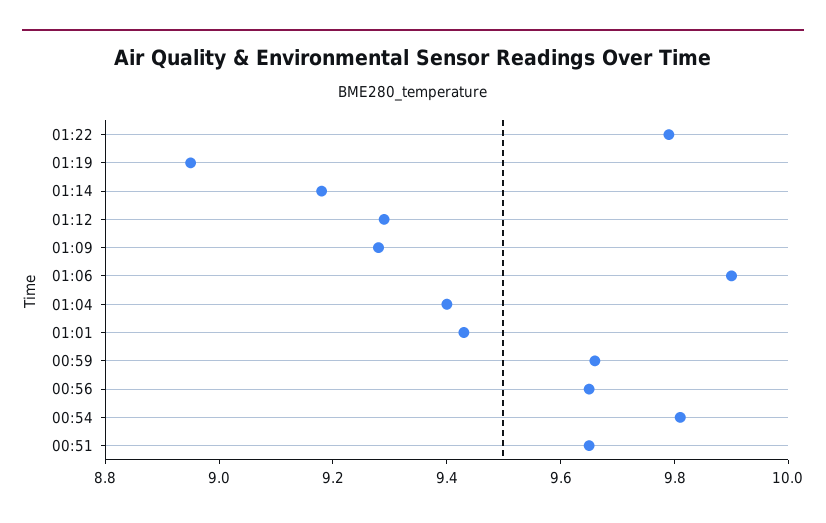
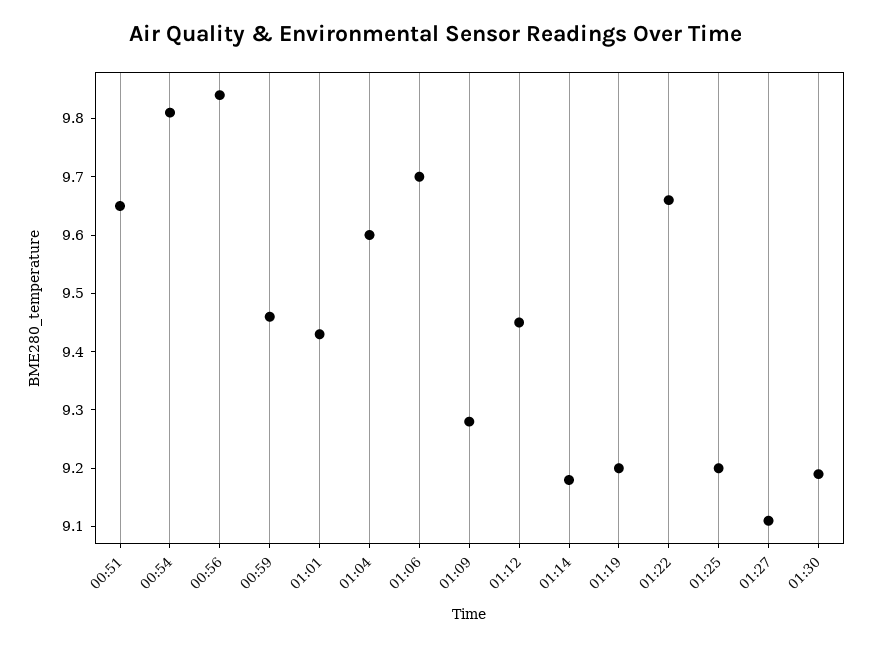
01:22: 9.8 -> 9.65
01:19: 8.95 -> 9.2
01:12: 9.3 -> 9.45
01:06: 9.9 -> 9.7
01:04: 9.4 -> 9.6
00:59: 9.65 -> 9.45
00:56: 9.65 -> 9.85
01:25: none -> 9.2
01:27: none -> 9.1
01:30: none -> 9.2

